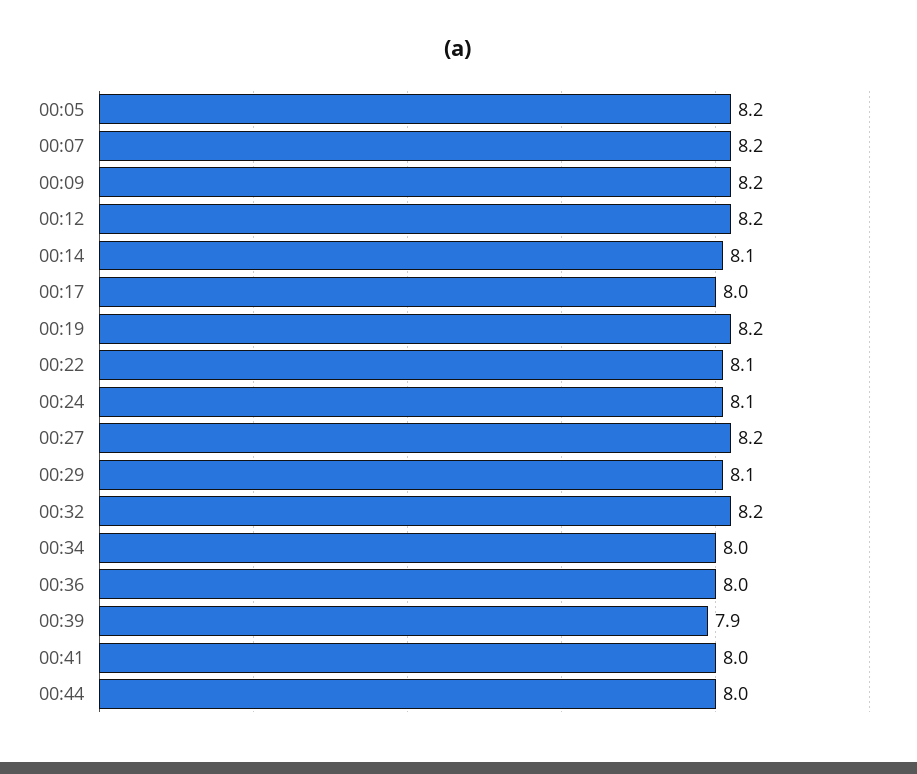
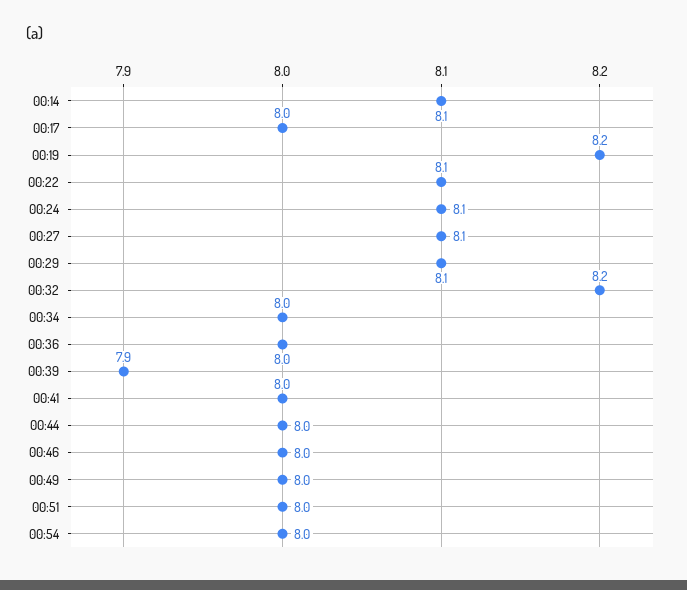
00:05: 8.2 -> none
00:07: 8.2 -> none
00:09: 8.2 -> none
00:12: 8.2 -> none
00:27: 8.2 -> 8.1
00:46: none -> 8
00:49: none -> 8
00:51: none -> 8
00:54: none -> 8

